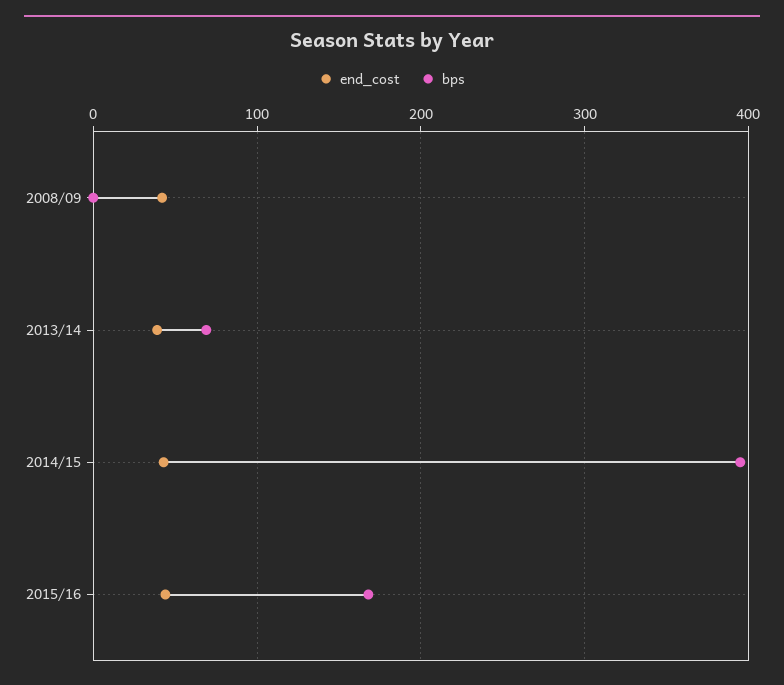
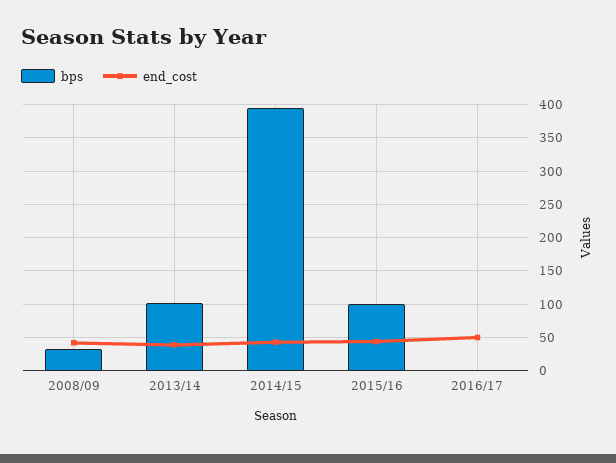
bps, 2008/09: 0 -> 30
bps, 2013/14: 70 -> 100
bps, 2015/16: 170 -> 100
bps, 2016/17: none -> 0
end_cost, 2016/17: none -> 50

